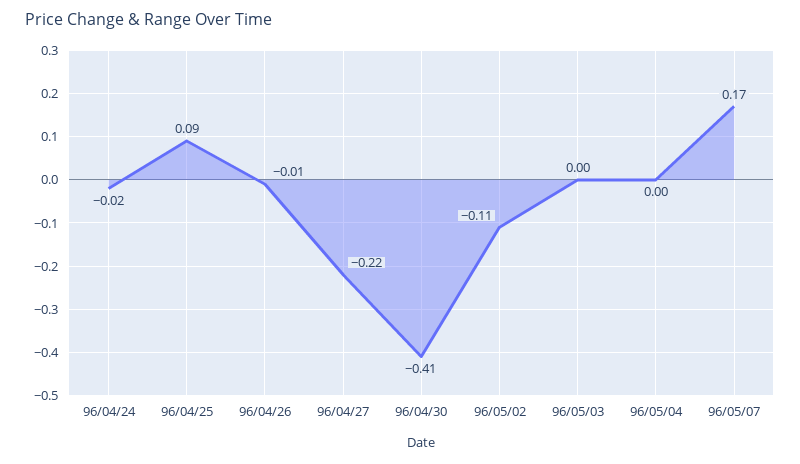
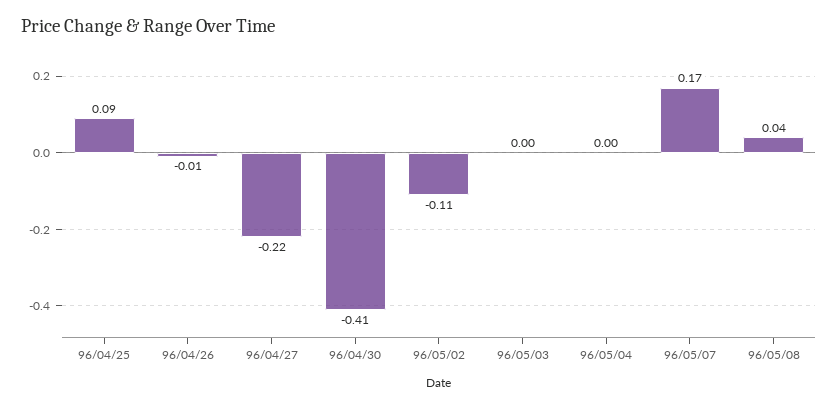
96/04/24: -0.02 -> none
96/05/08: none -> 0.04

